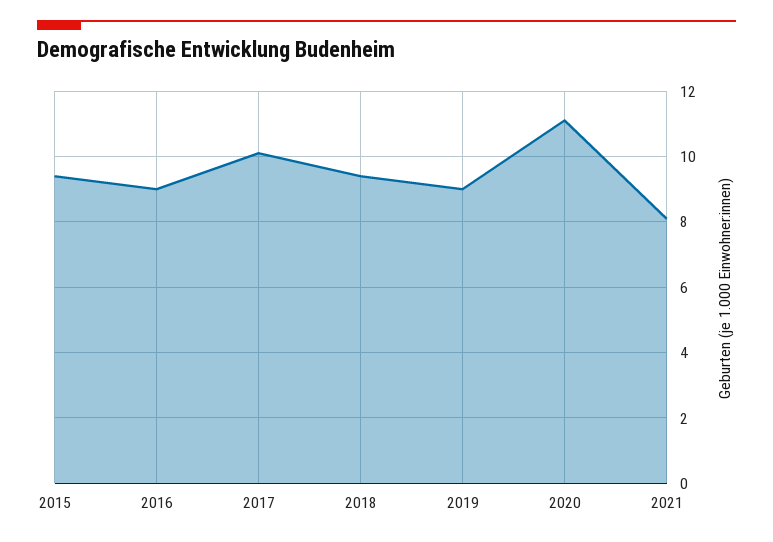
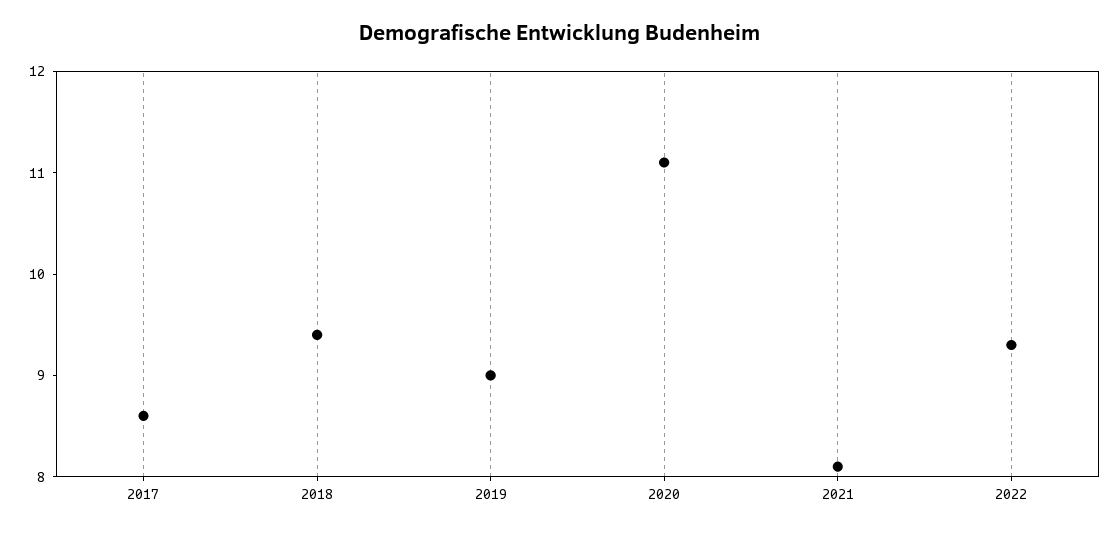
2015: 9.5 -> none
2016: 9 -> none
2017: 10 -> 8.6
2022: none -> 9.3

